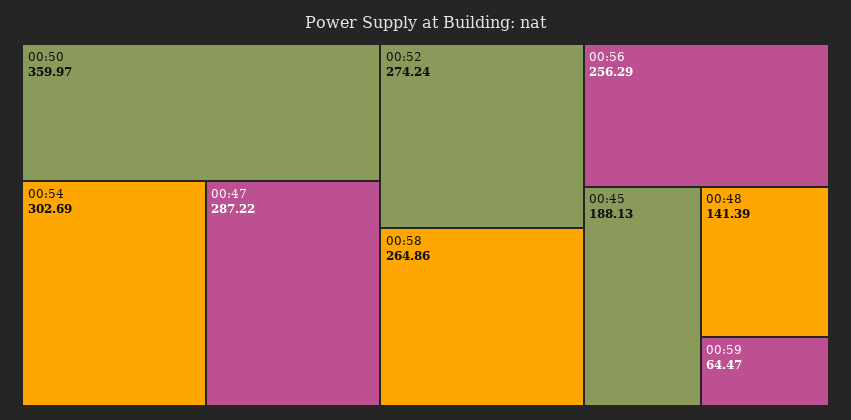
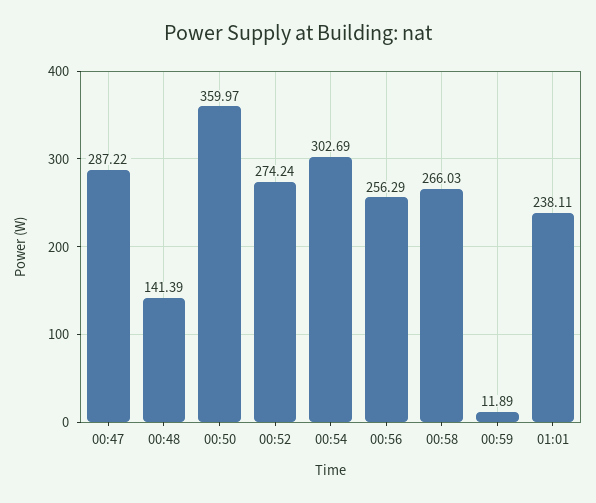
00:58: 264.86 -> 266.03
00:45: 188.13 -> none
00:59: 64.47 -> 11.89
01:01: none -> 238.11

